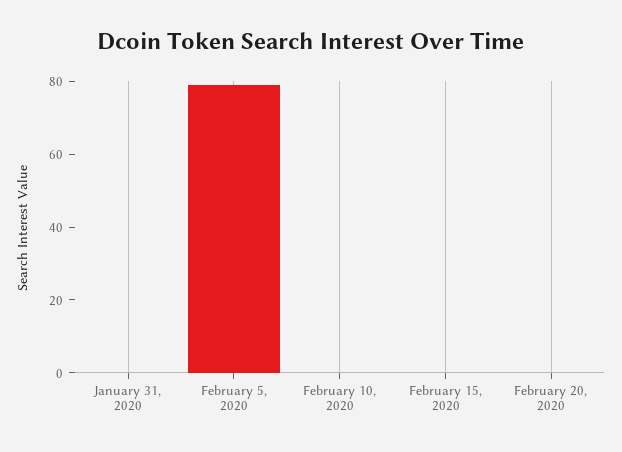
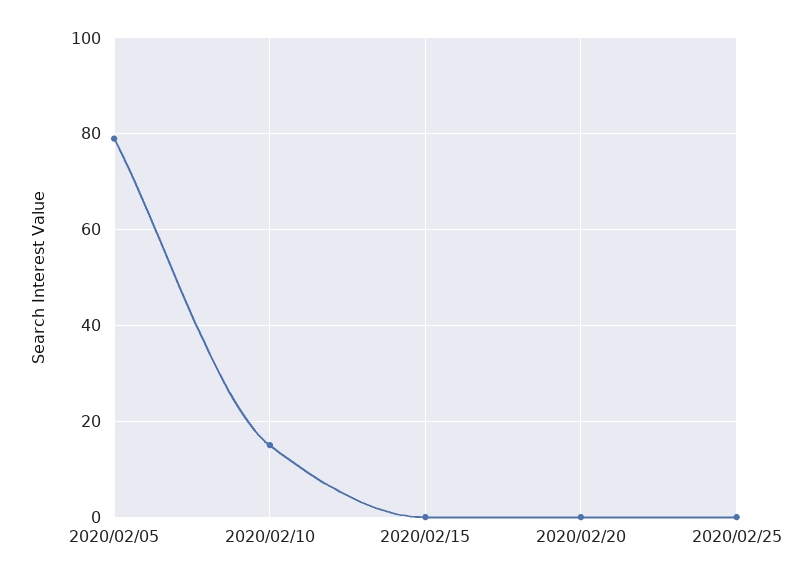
January 31, 2020: 0 -> none
February 10, 2020: 0 -> 15
2020/02/25: none -> 0

